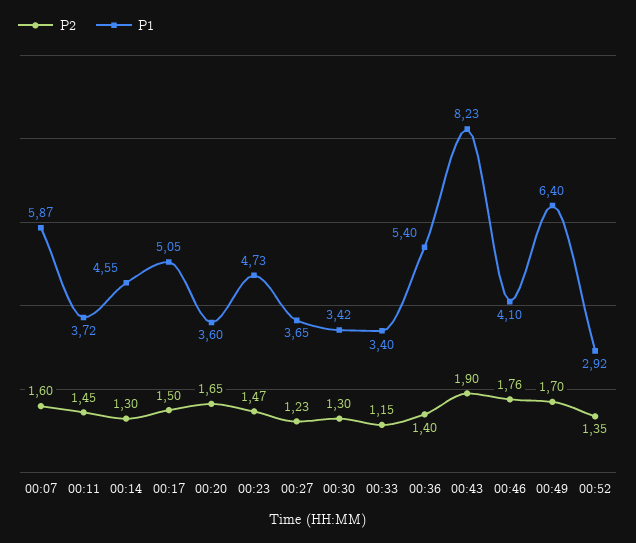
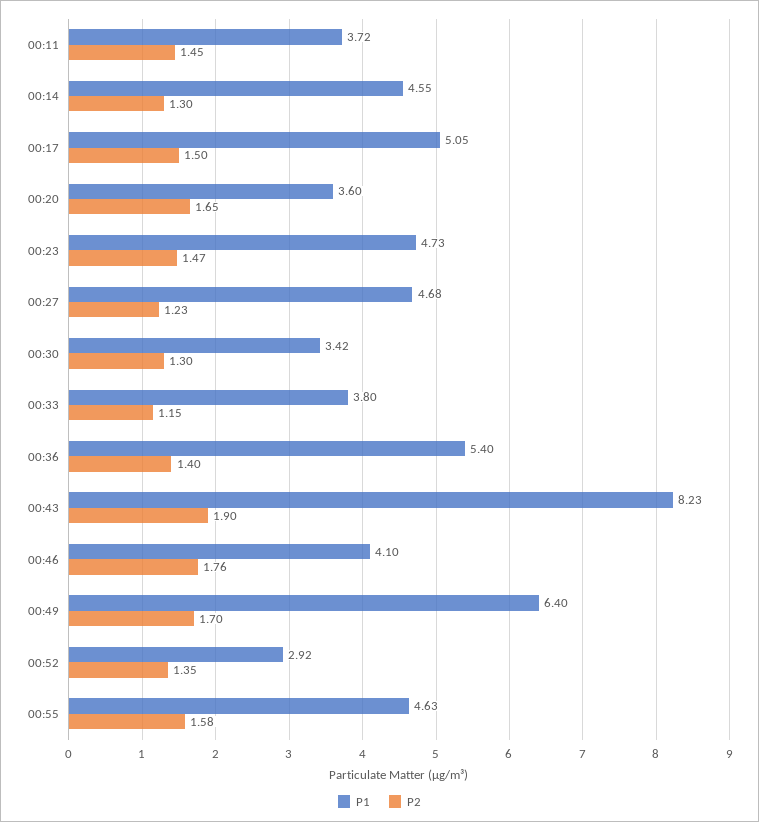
P2, 00:07: 1.6 -> none
P1, 00:07: 5.87 -> none
P1, 00:27: 3.65 -> 4.68
P1, 00:33: 3.4 -> 3.8
P1, 00:55: none -> 4.63
P2, 00:55: none -> 1.58

